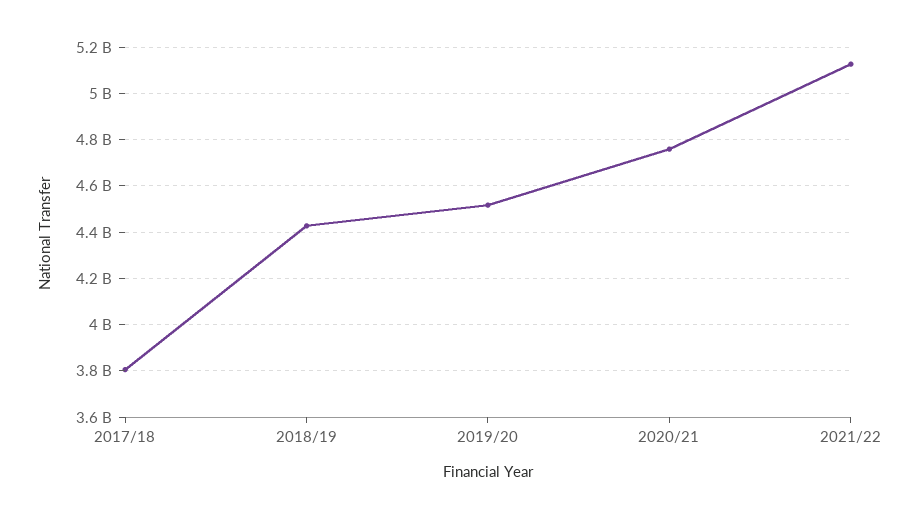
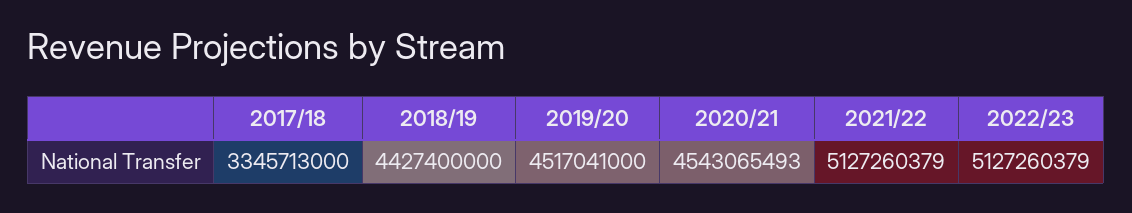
2017/18: 3800000000 -> 3345713000
2020/21: 4750000000 -> 4543065493
2022/23: none -> 5127260379

